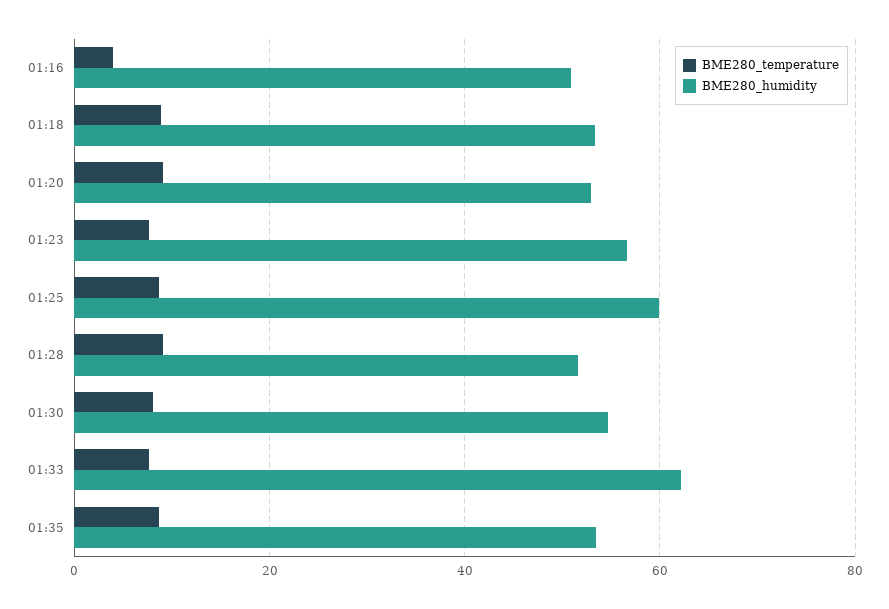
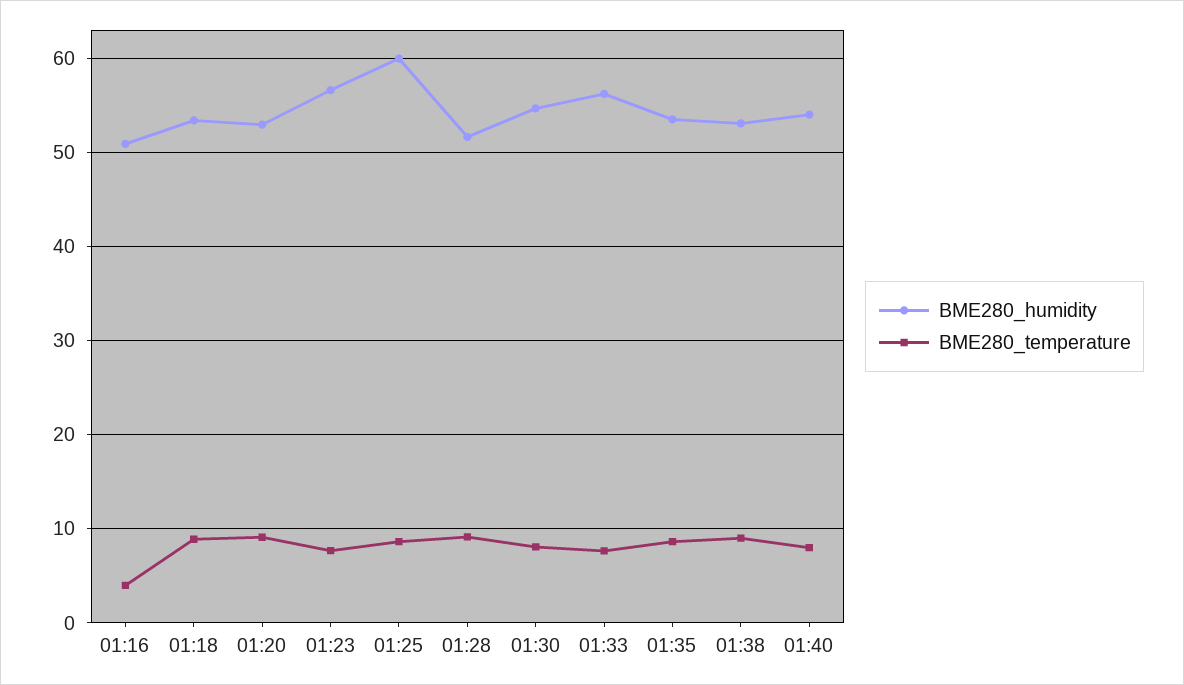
BME280_humidity, 01:33: 62 -> 56
BME280_humidity, 01:38: none -> 53
BME280_temperature, 01:38: none -> 9
BME280_humidity, 01:40: none -> 54
BME280_temperature, 01:40: none -> 8

